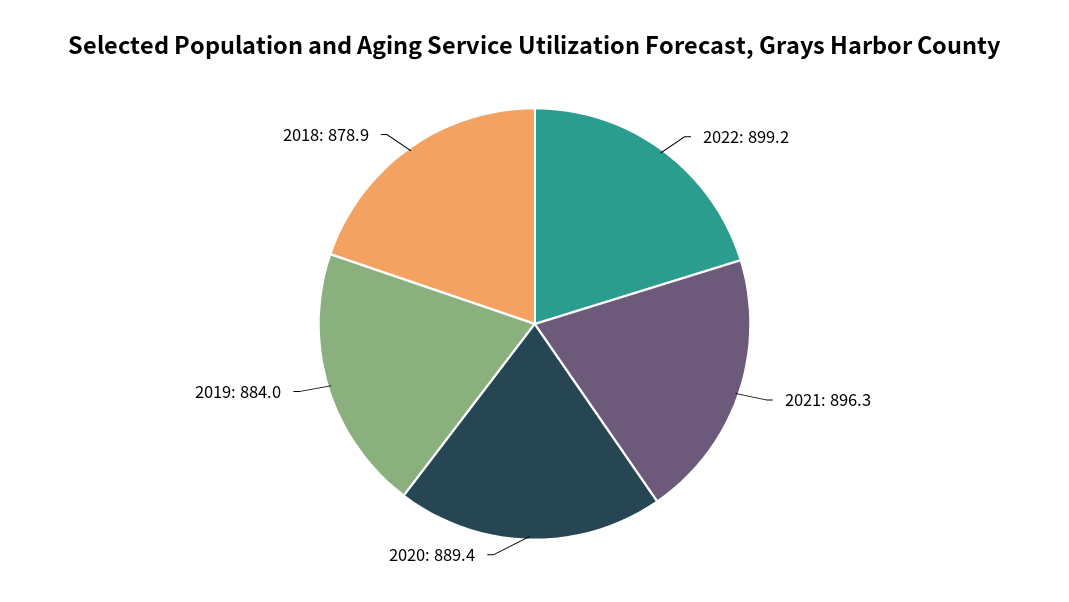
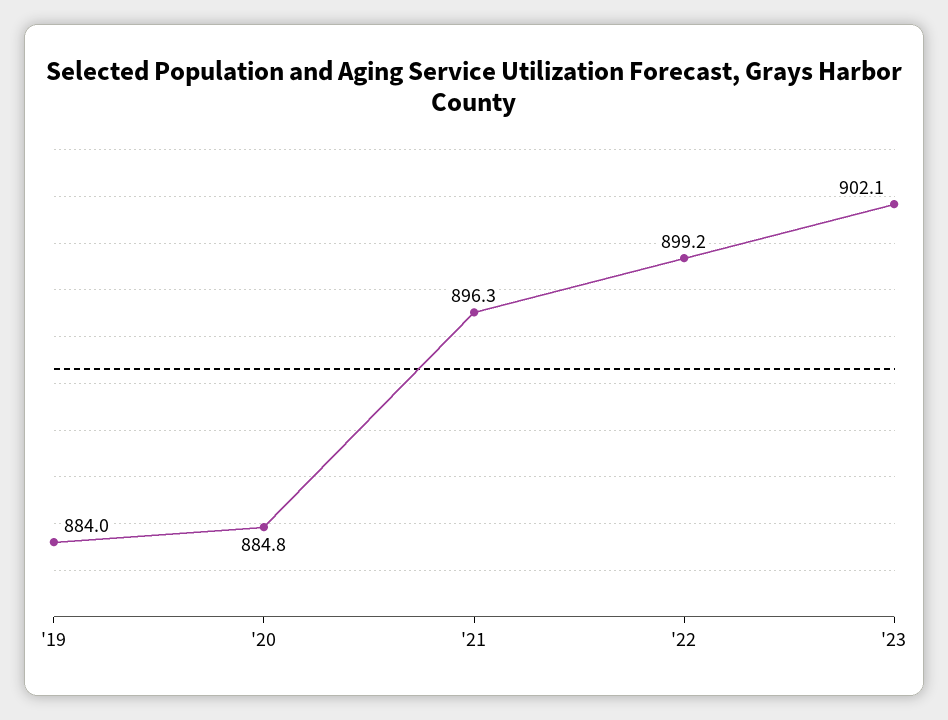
2020: 889.4 -> 884.8
2018: 878.9 -> none
'23: none -> 902.1

